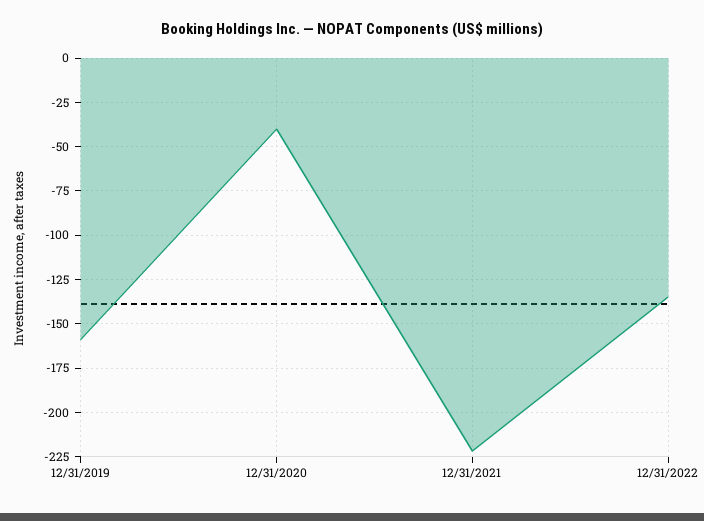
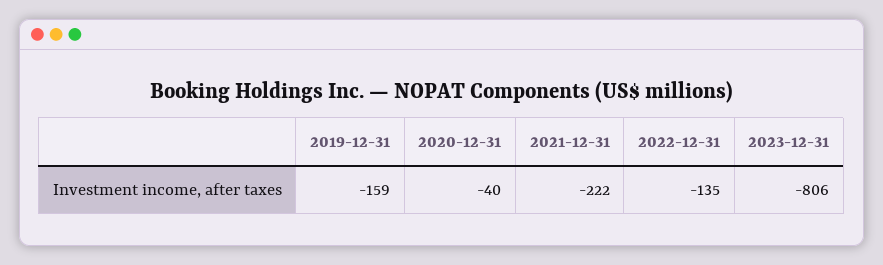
2023-12-31: none -> -806

